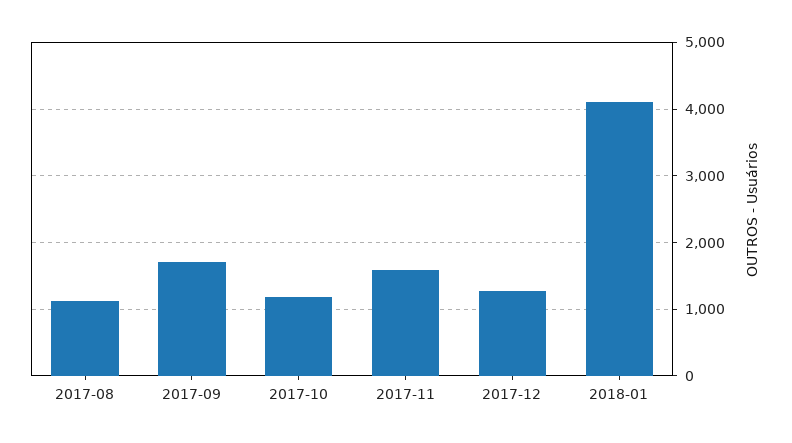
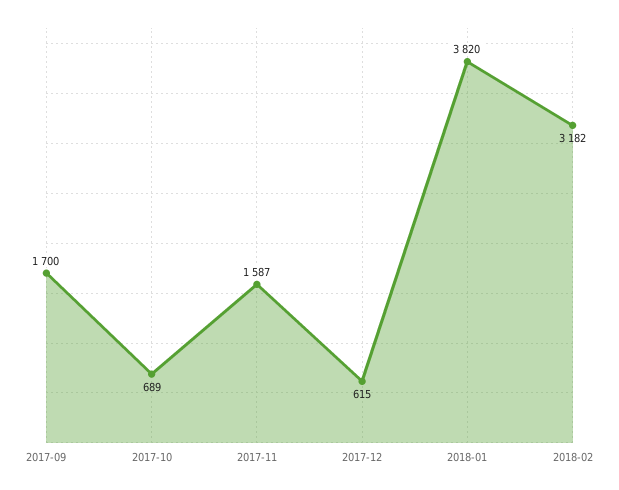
2017-08: 1100 -> none
2017-10: 1200 -> 689
2017-12: 1300 -> 615
2018-01: 4100 -> 3820
2018-02: none -> 3182

